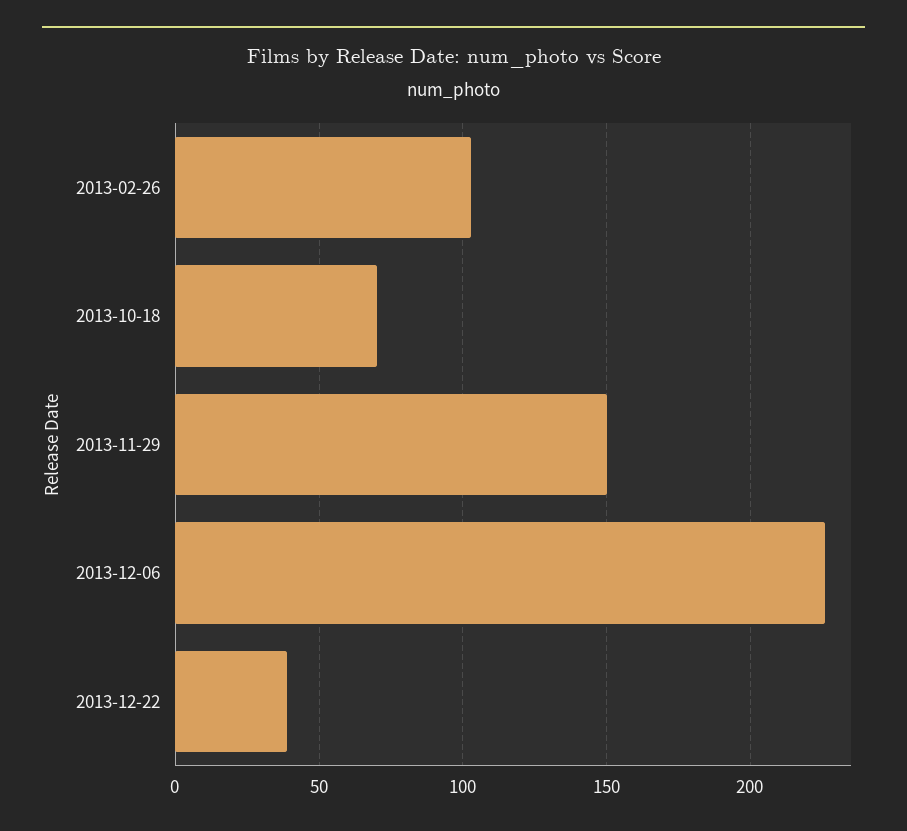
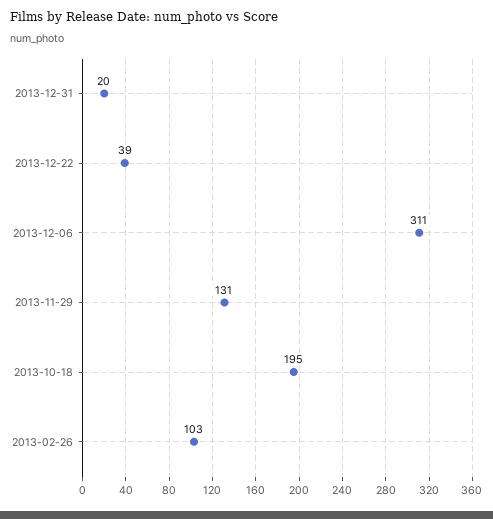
2013-10-18: 70 -> 195
2013-11-29: 150 -> 131
2013-12-06: 225 -> 311
2013-12-31: none -> 20

